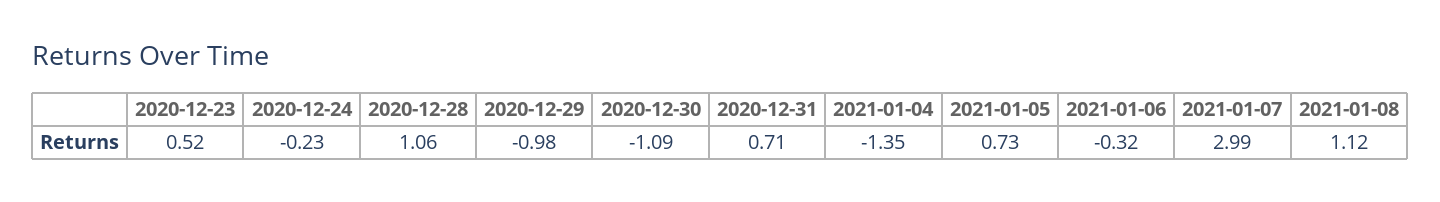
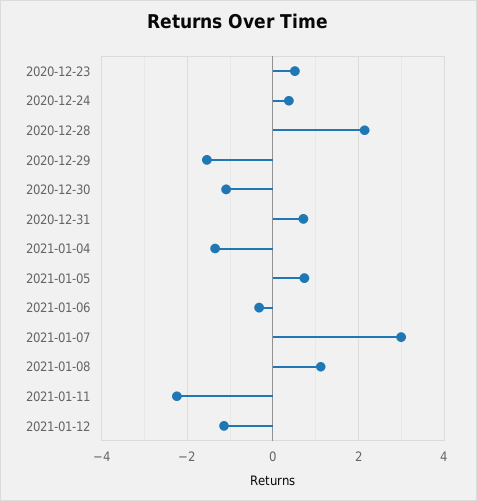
2020-12-24: -0.23 -> 0.4
2020-12-28: 1.06 -> 2.2
2020-12-29: -0.98 -> -1.6
2021-01-11: none -> -2.2
2021-01-12: none -> -1.2

